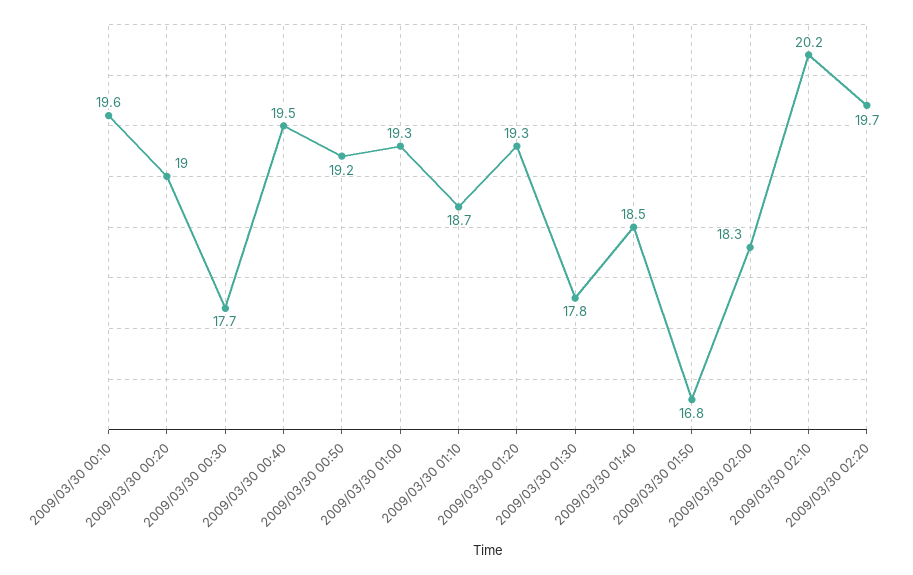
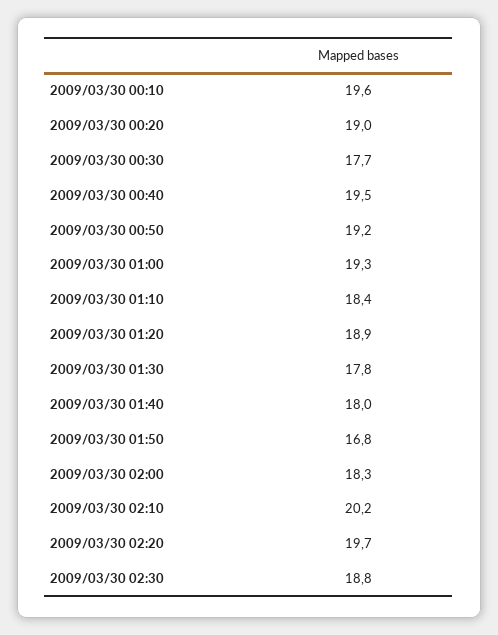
2009/03/30 01:10: 18.7 -> 18.4
2009/03/30 01:20: 19.3 -> 18.9
2009/03/30 01:40: 18.5 -> 18
2009/03/30 02:30: none -> 18.8

